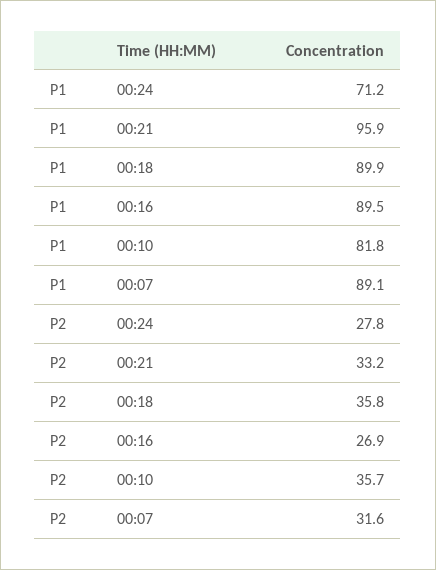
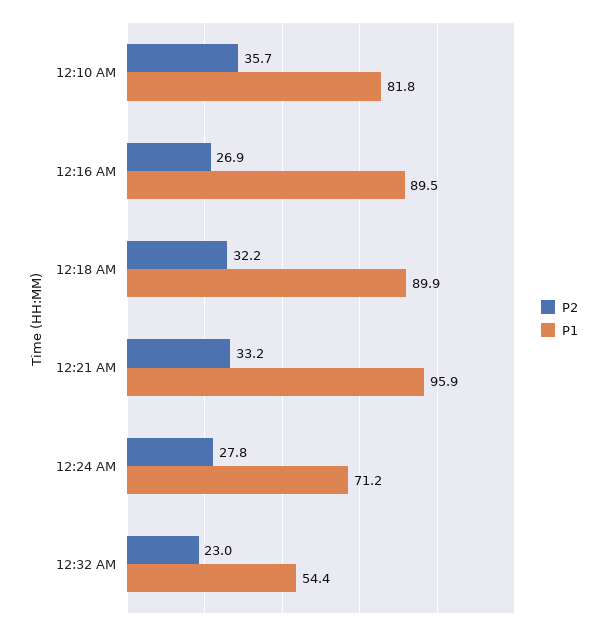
P1, 00:07: 89.1 -> none
P2, 00:18: 35.8 -> 32.2
P2, 00:07: 31.6 -> none
P2, 12:32 AM: none -> 23
P1, 12:32 AM: none -> 54.4

